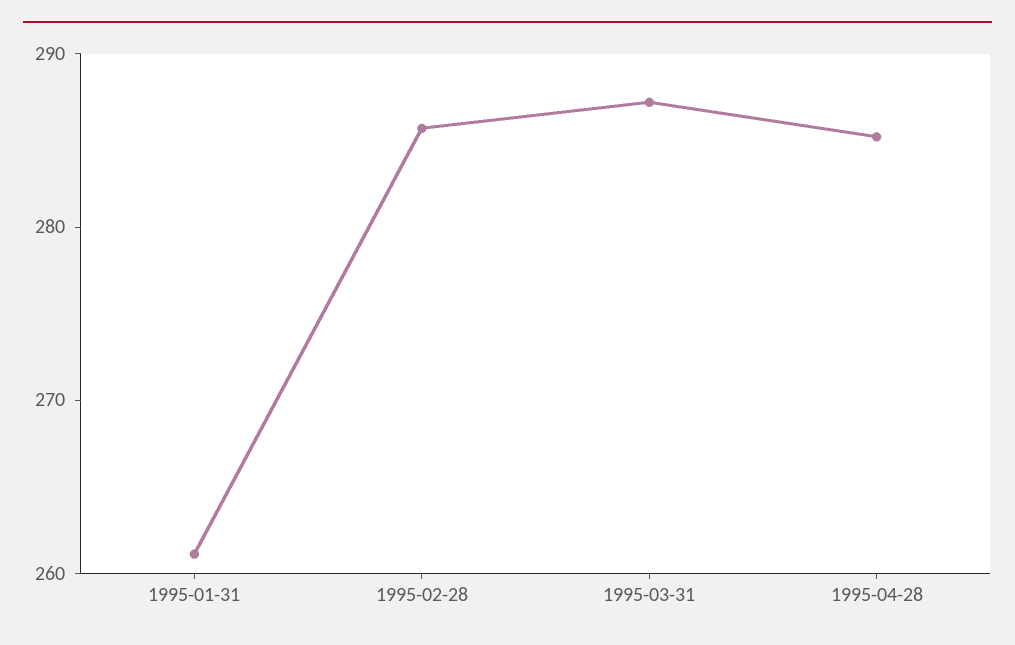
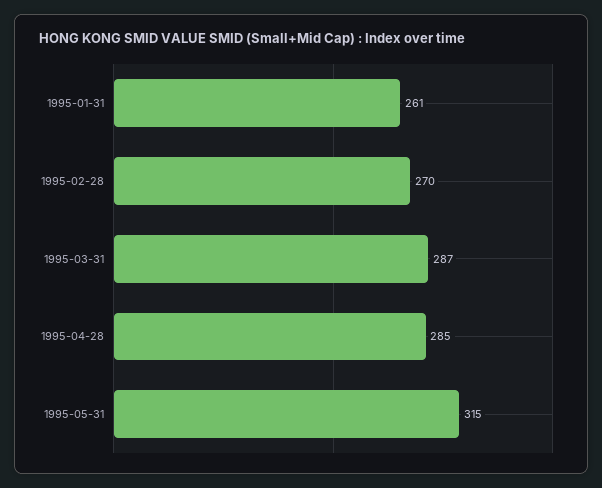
1995-02-28: 286 -> 270
1995-05-31: none -> 315

